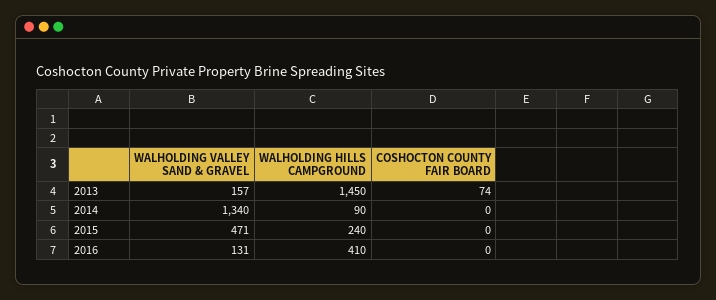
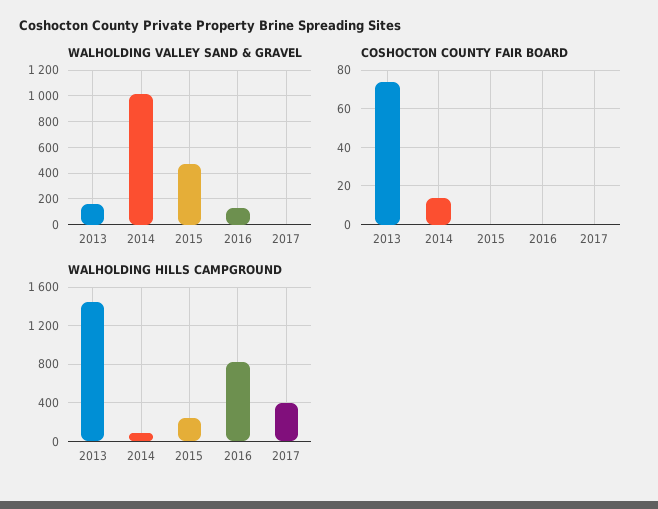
WALHOLDING VALLEY SAND & GRAVEL, 2014: 1340 -> 1000
COSHOCTON COUNTY FAIR BOARD, 2014: 0 -> 15
WALHOLDING HILLS CAMPGROUND, 2016: 410 -> 800
WALHOLDING VALLEY SAND & GRAVEL, 2017: none -> 0
COSHOCTON COUNTY FAIR BOARD, 2017: none -> 0
WALHOLDING HILLS CAMPGROUND, 2017: none -> 400

